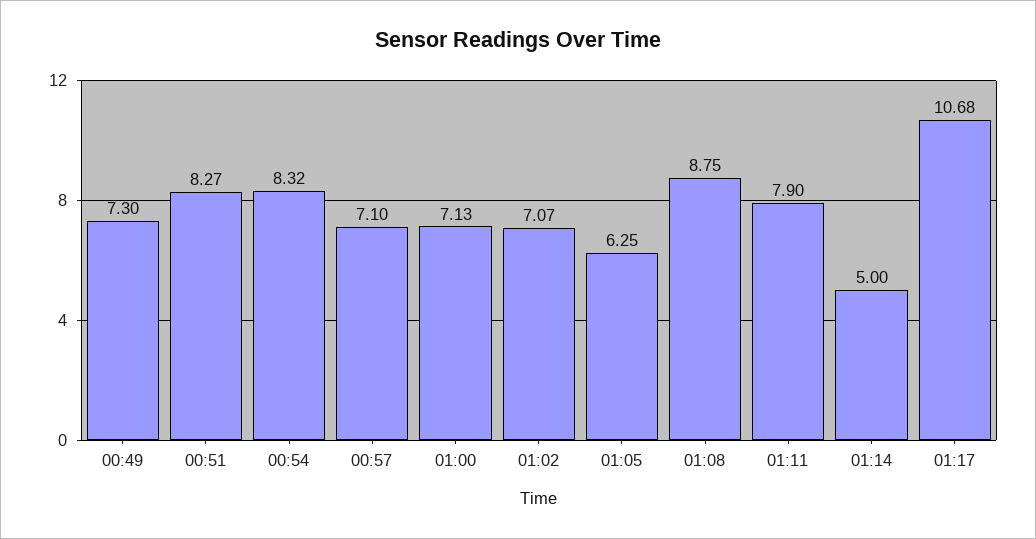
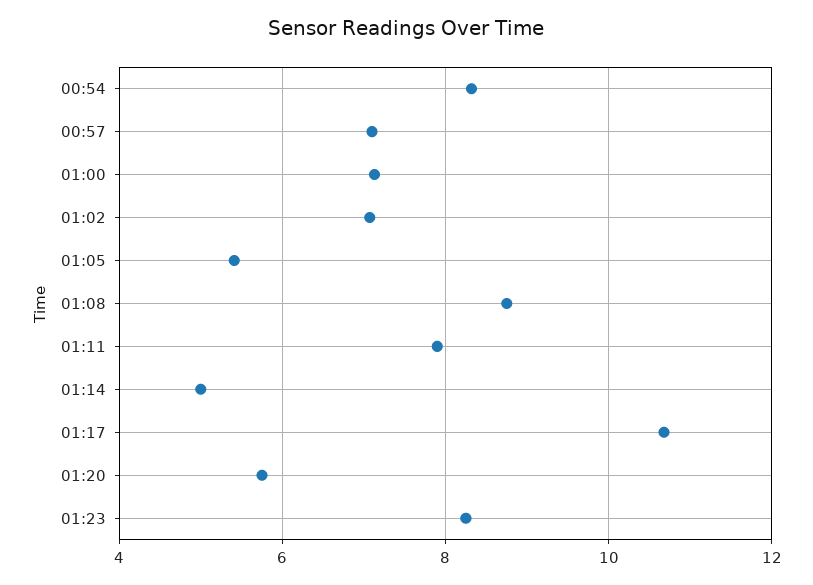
00:49: 7.3 -> none
00:51: 8.27 -> none
01:05: 6.25 -> 5.4
01:20: none -> 5.8
01:23: none -> 8.2

